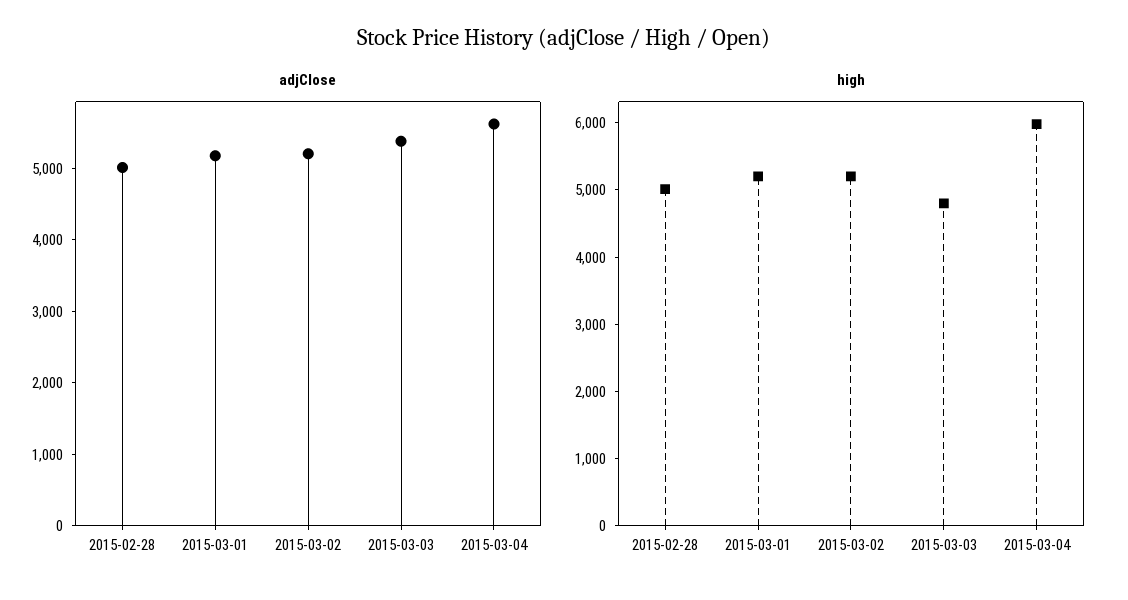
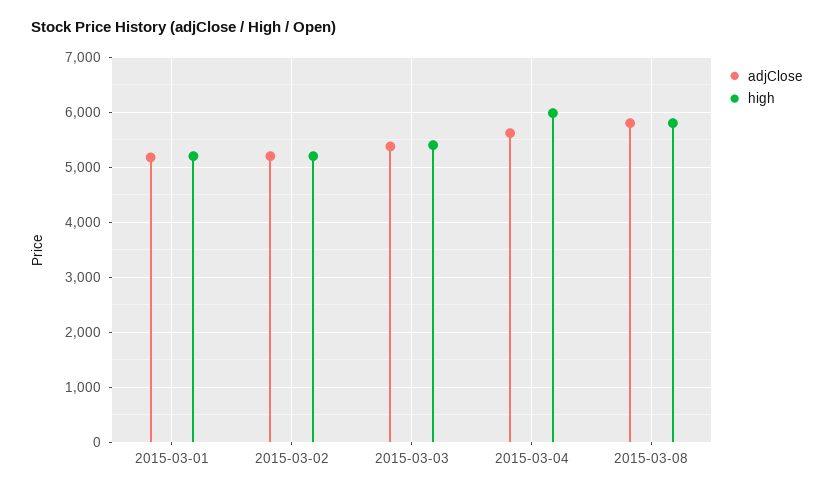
adjClose, 2015-02-28: 5000 -> none
high, 2015-02-28: 5000 -> none
high, 2015-03-03: 4800 -> 5400
adjClose, 2015-03-08: none -> 5800
high, 2015-03-08: none -> 5800

